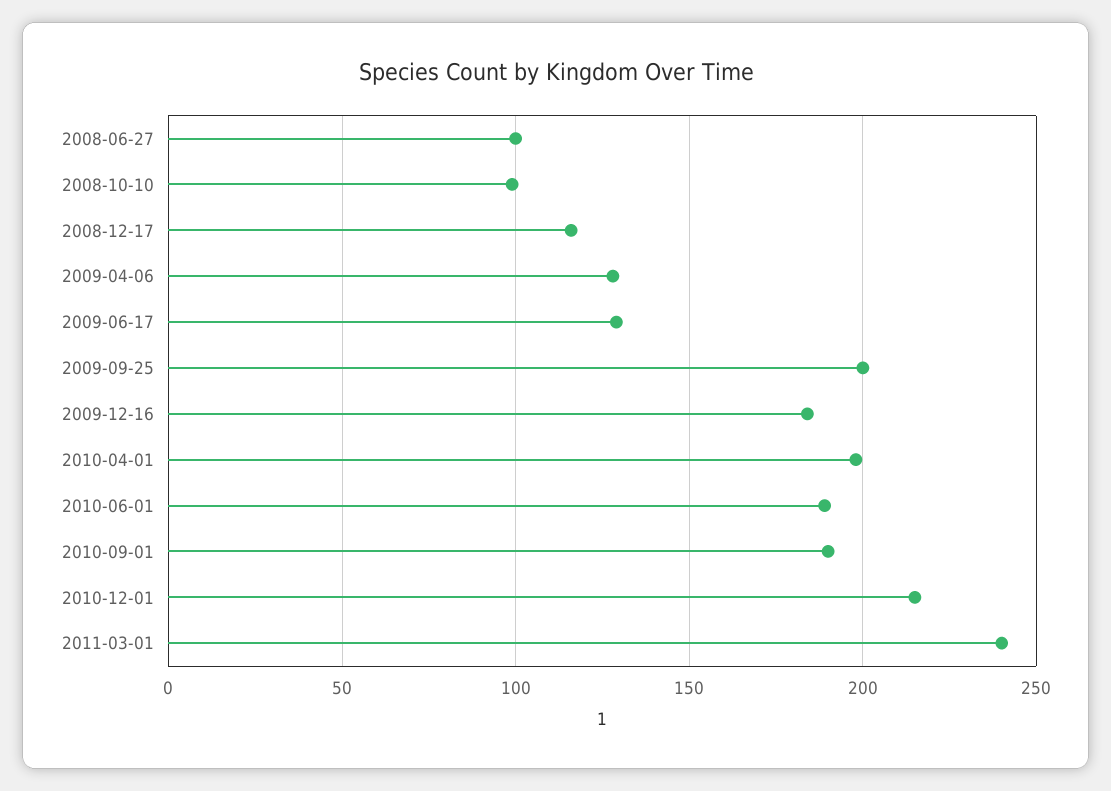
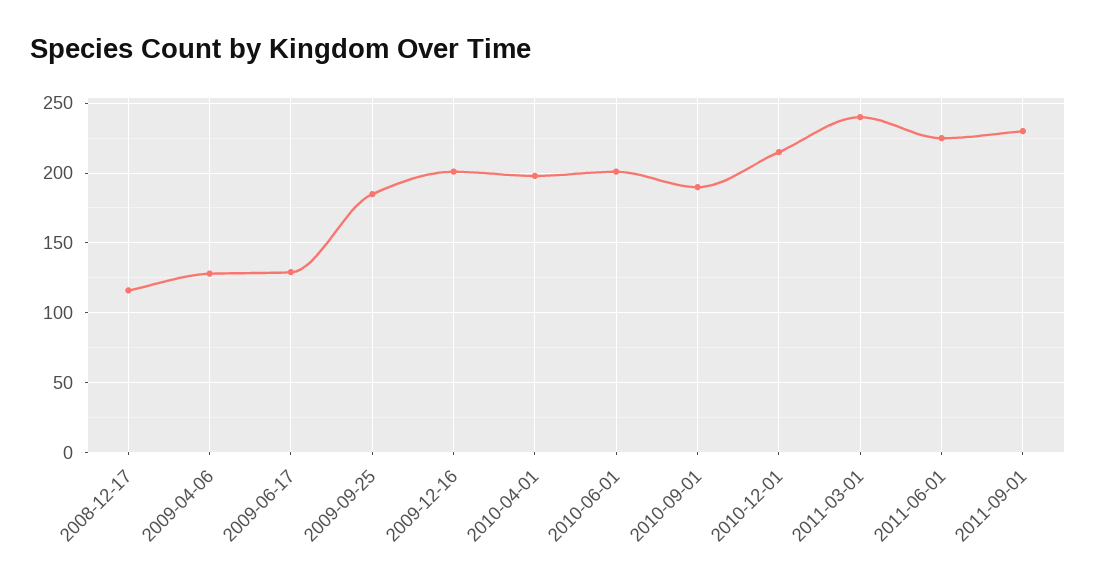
2008-06-27: 100 -> none
2008-10-10: 100 -> none
2009-09-25: 200 -> 185
2009-12-16: 185 -> 200
2010-06-01: 190 -> 200
2011-06-01: none -> 225
2011-09-01: none -> 230

